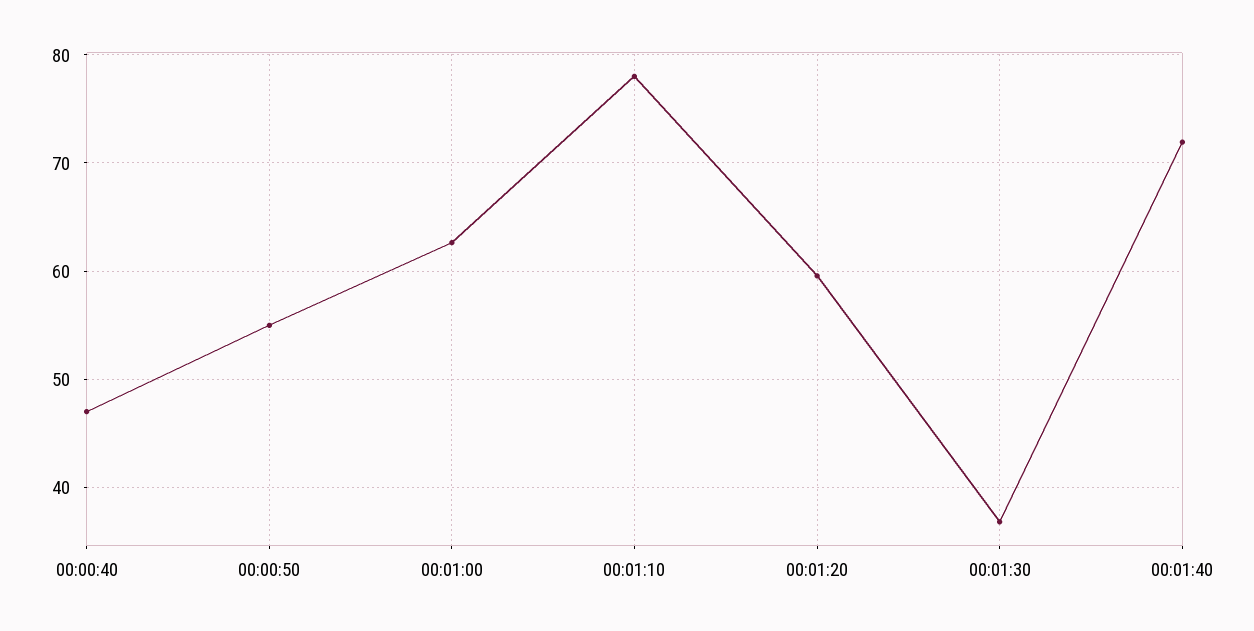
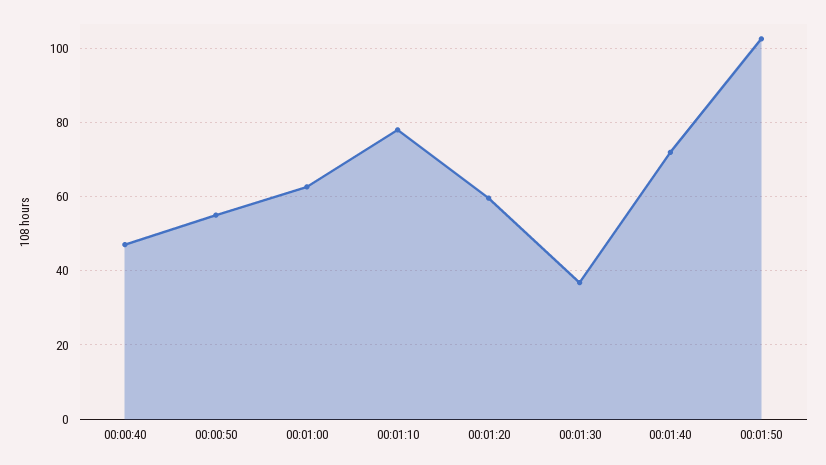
00:01:50: none -> 102

